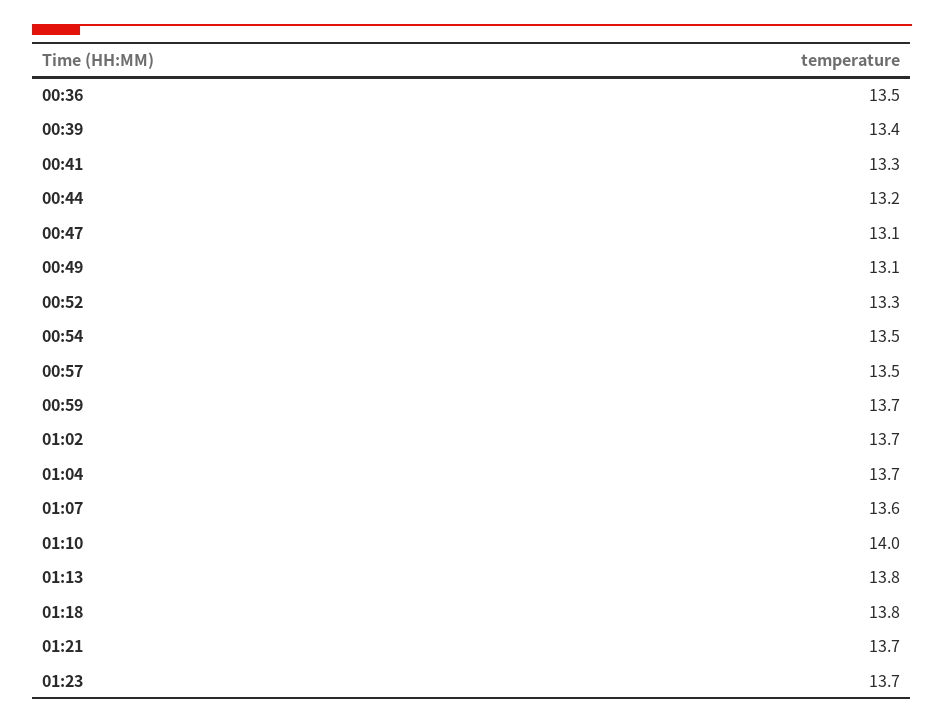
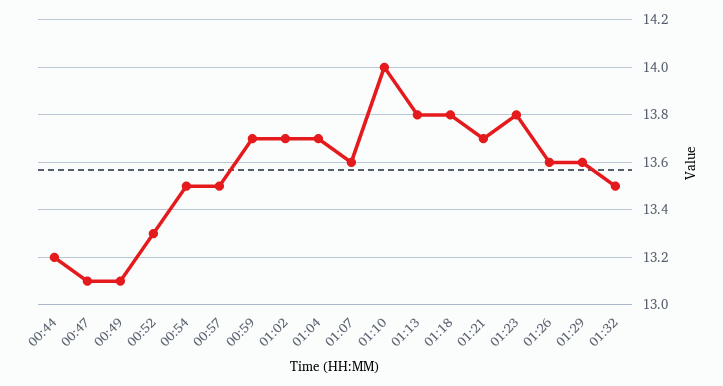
00:36: 13.5 -> none
00:39: 13.4 -> none
00:41: 13.3 -> none
01:23: 13.7 -> 13.8
01:26: none -> 13.6
01:29: none -> 13.6
01:32: none -> 13.5

